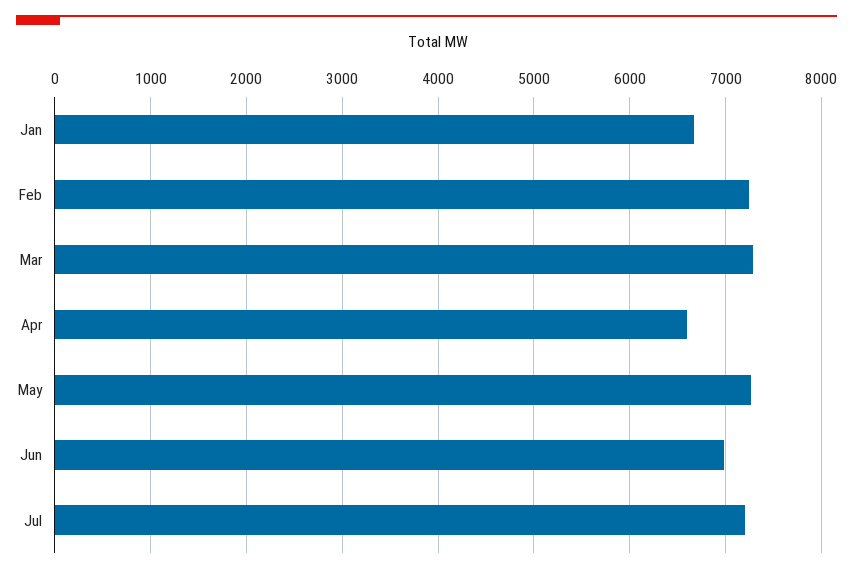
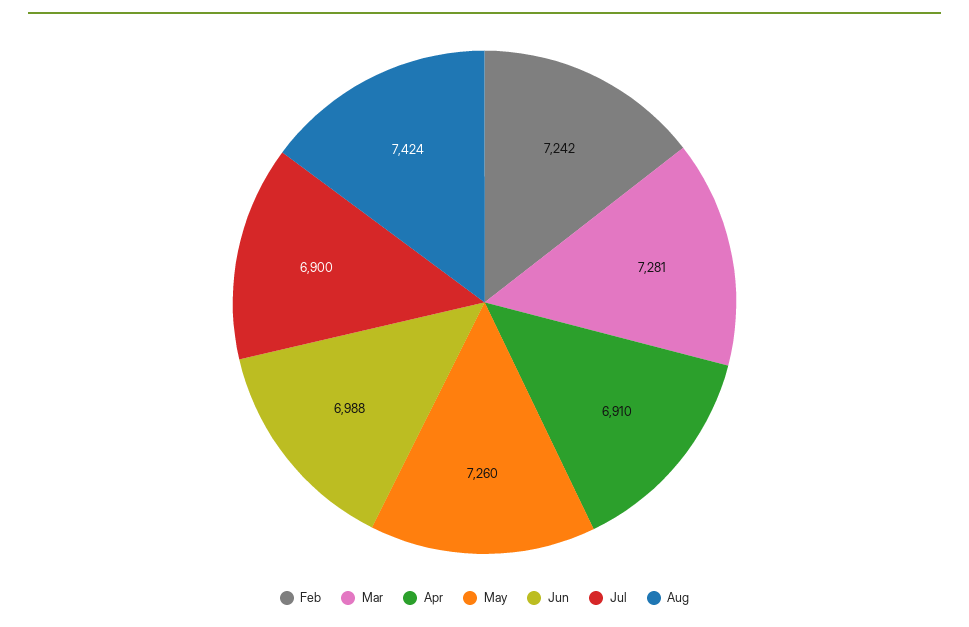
Jan: 6700 -> none
Apr: 6600 -> 6910
Jul: 7200 -> 6900
Aug: none -> 7424

